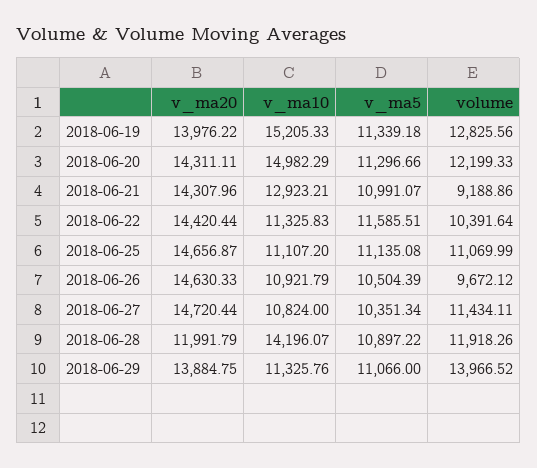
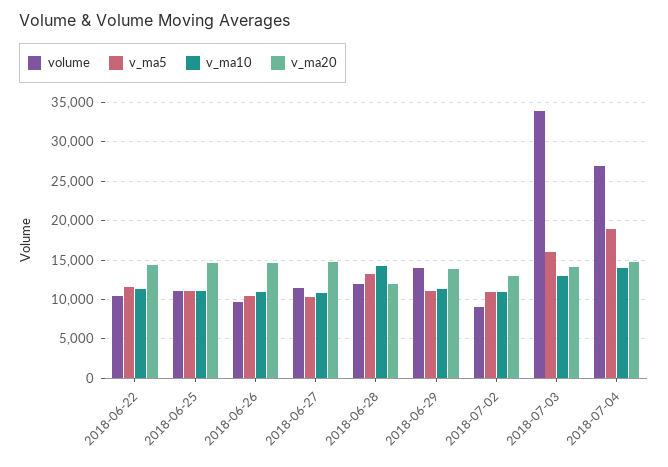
v_ma20, 2018-06-19: 13976.22 -> none
v_ma10, 2018-06-19: 15205.33 -> none
v_ma5, 2018-06-19: 11339.18 -> none
volume, 2018-06-19: 12825.56 -> none
v_ma20, 2018-06-20: 14311.11 -> none
v_ma10, 2018-06-20: 14982.29 -> none
v_ma5, 2018-06-20: 11296.66 -> none
volume, 2018-06-20: 12199.33 -> none
v_ma20, 2018-06-21: 14307.96 -> none
v_ma10, 2018-06-21: 12923.21 -> none
v_ma5, 2018-06-21: 10991.07 -> none
volume, 2018-06-21: 9188.86 -> none
v_ma5, 2018-06-28: 10897.22 -> 13000
volume, 2018-07-02: none -> 9000
v_ma5, 2018-07-02: none -> 11000
v_ma10, 2018-07-02: none -> 11000
v_ma20, 2018-07-02: none -> 13000
volume, 2018-07-03: none -> 34000
v_ma5, 2018-07-03: none -> 16000
v_ma10, 2018-07-03: none -> 13000
v_ma20, 2018-07-03: none -> 14000
volume, 2018-07-04: none -> 27000
v_ma5, 2018-07-04: none -> 19000
v_ma10, 2018-07-04: none -> 14000
v_ma20, 2018-07-04: none -> 15000

